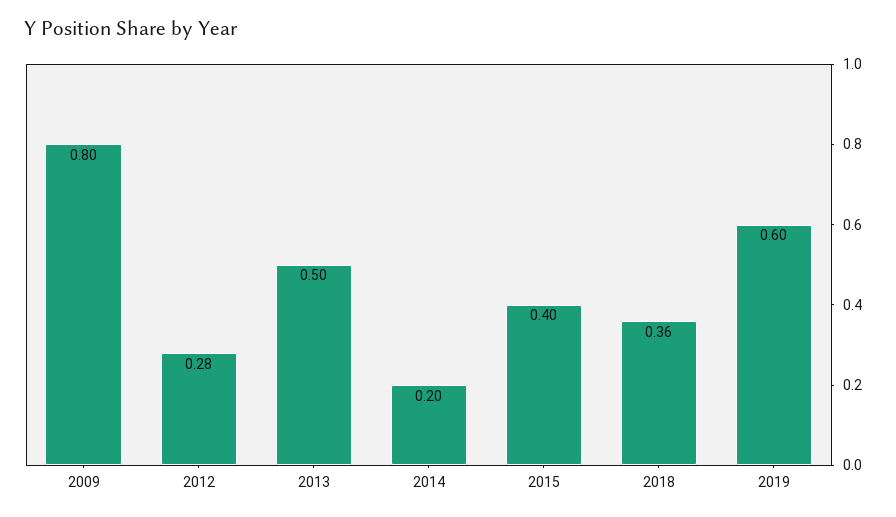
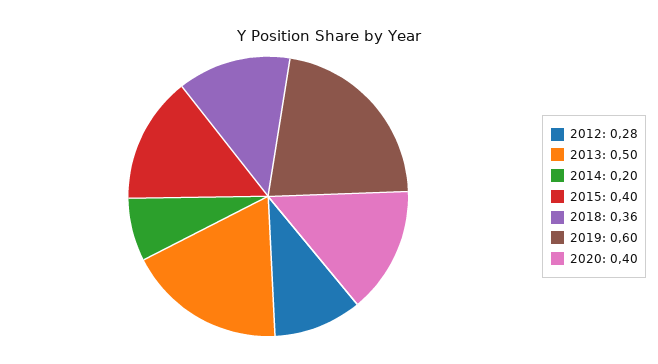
2009: 0.8 -> none
2020: none -> 0.4

